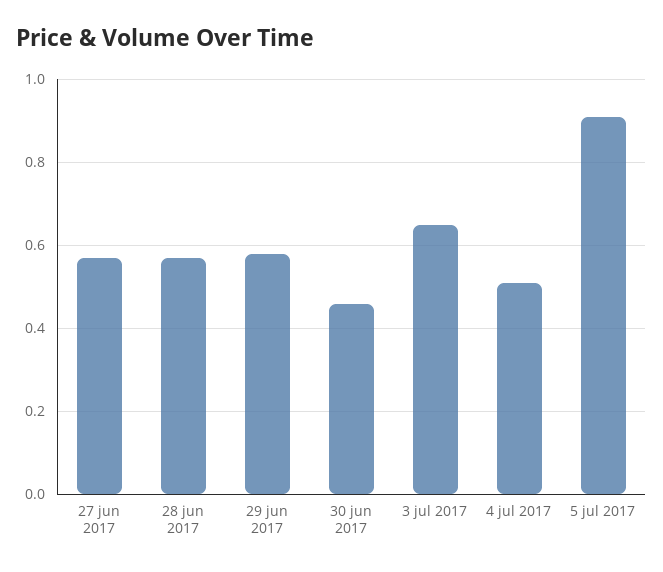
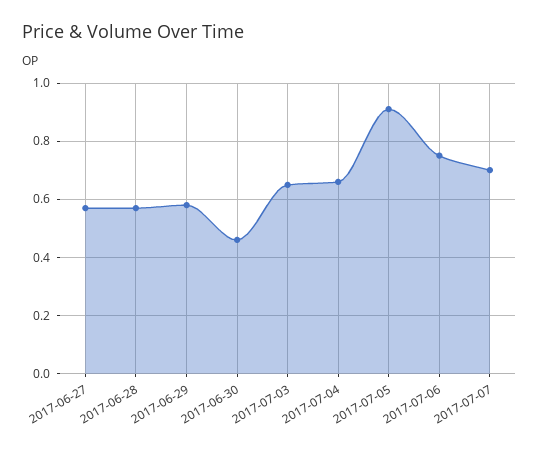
4 jul 2017: 0.5 -> 0.65
2017-07-06: none -> 0.75
2017-07-07: none -> 0.7

